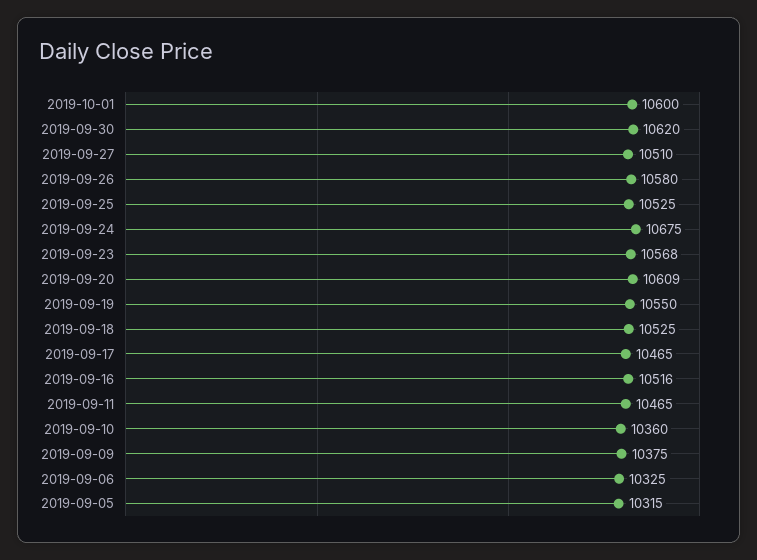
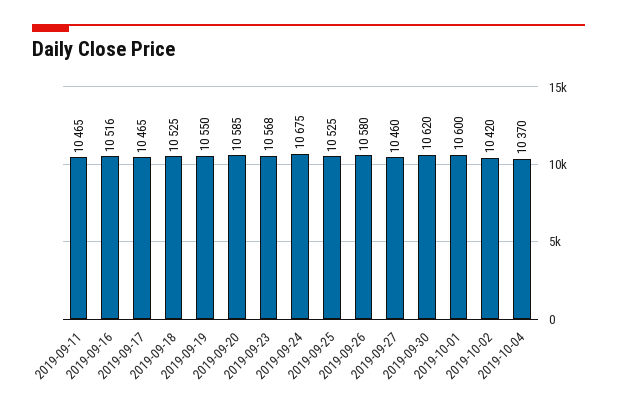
2019-09-27: 10510 -> 10460
2019-09-20: 10609 -> 10585
2019-09-10: 10360 -> none
2019-09-09: 10375 -> none
2019-09-06: 10325 -> none
2019-09-05: 10315 -> none
2019-10-02: none -> 10420
2019-10-04: none -> 10370

